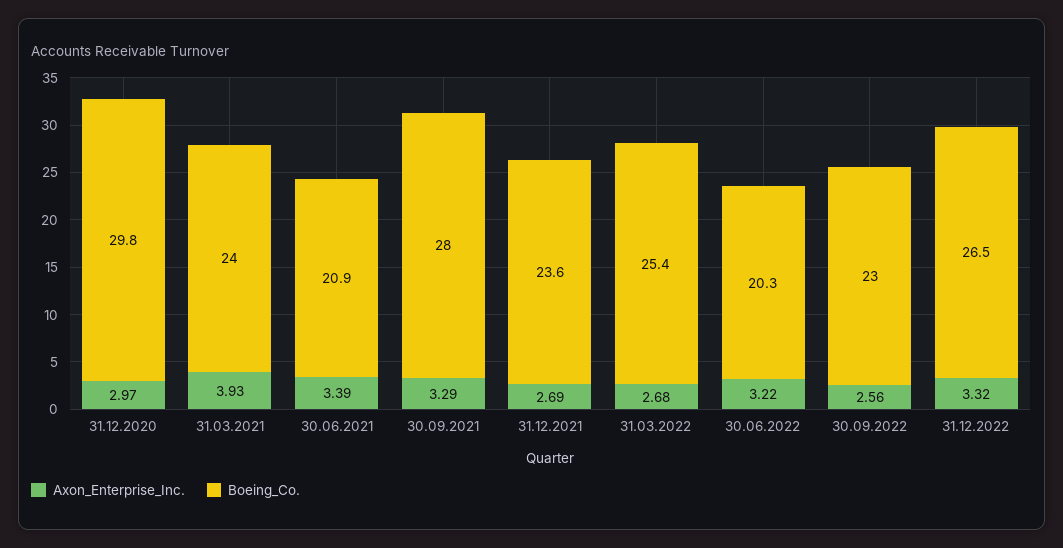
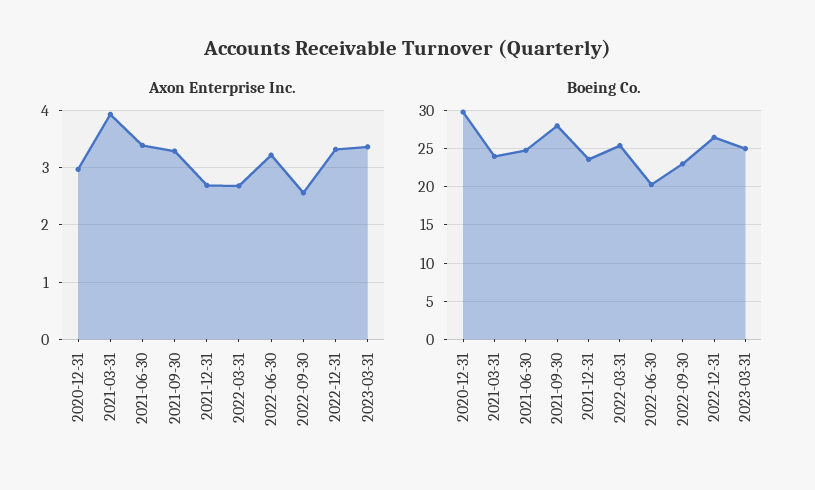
Boeing_Co., 30.06.2021: 20.9 -> 25
Axon_Enterprise_Inc., 2023-03-31: none -> 3.4
Boeing_Co., 2023-03-31: none -> 25

